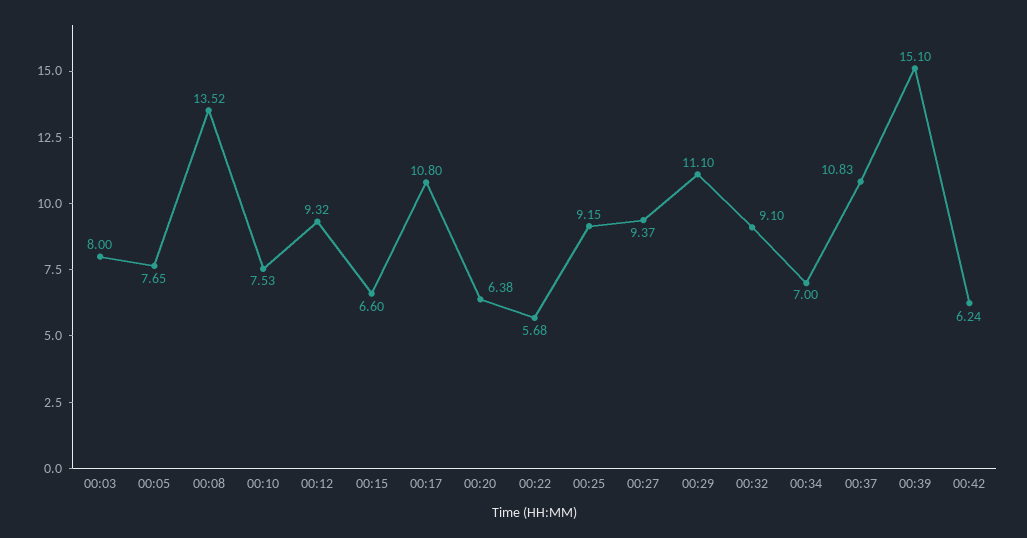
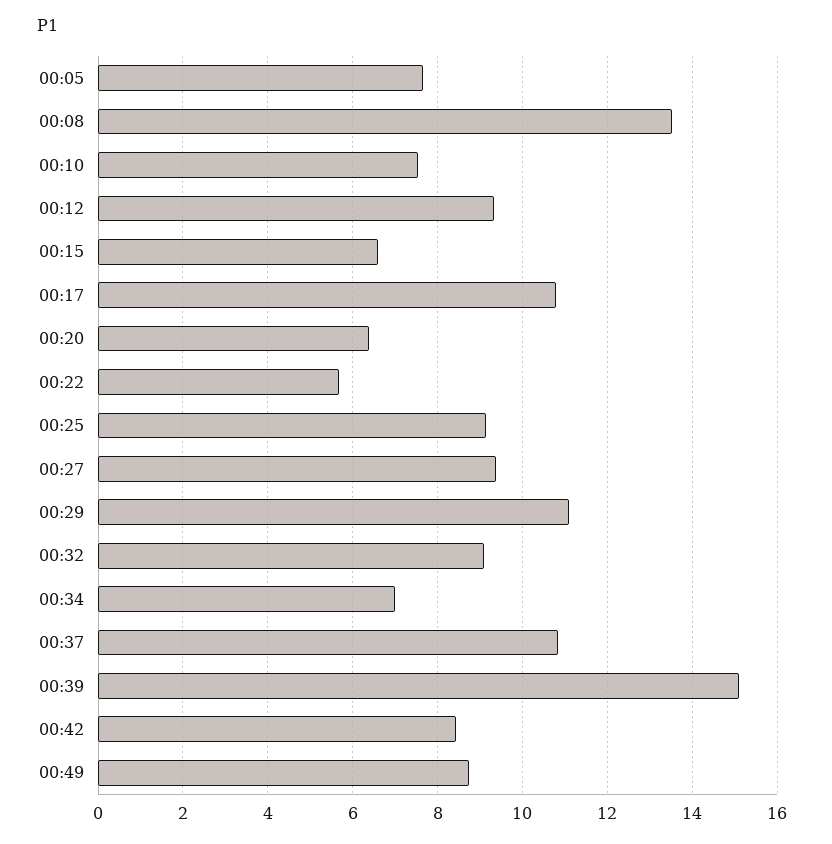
00:03: 8 -> none
00:42: 6.24 -> 8.4
00:49: none -> 8.8

